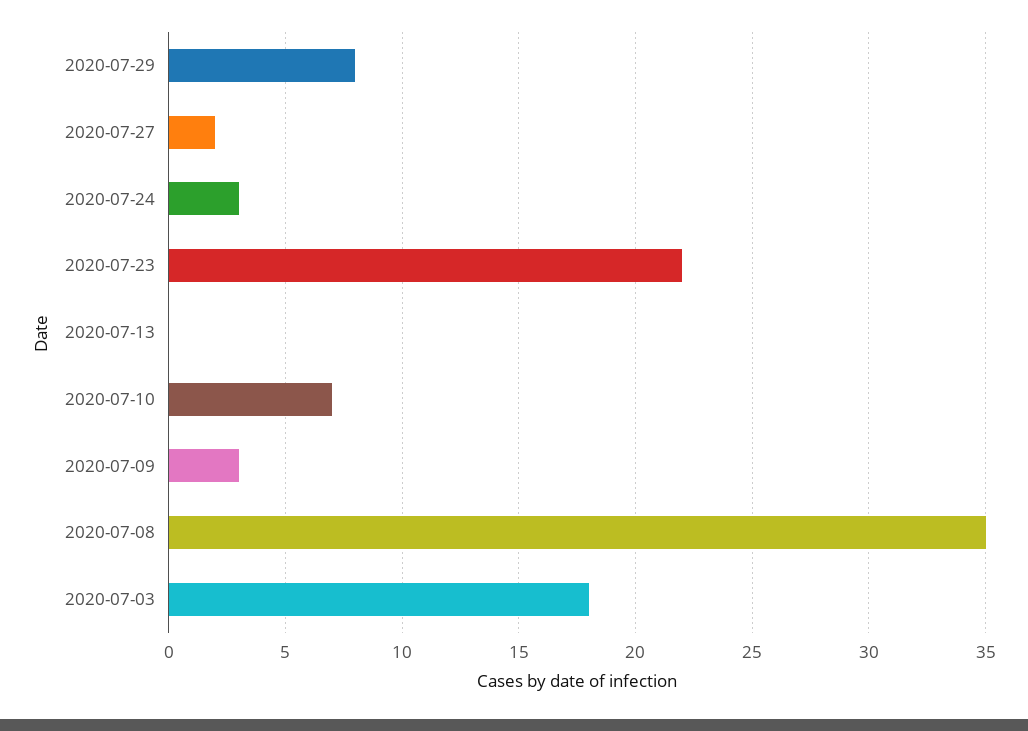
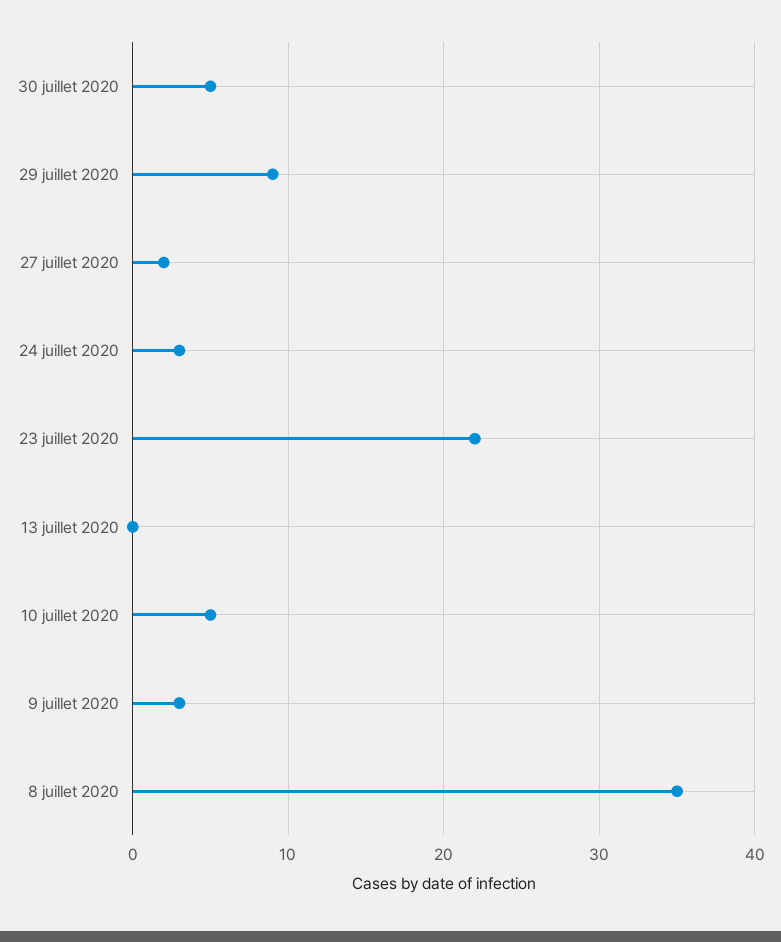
2020-07-29: 8 -> 9
2020-07-10: 7 -> 5
2020-07-03: 18 -> none
30 juillet 2020: none -> 5

